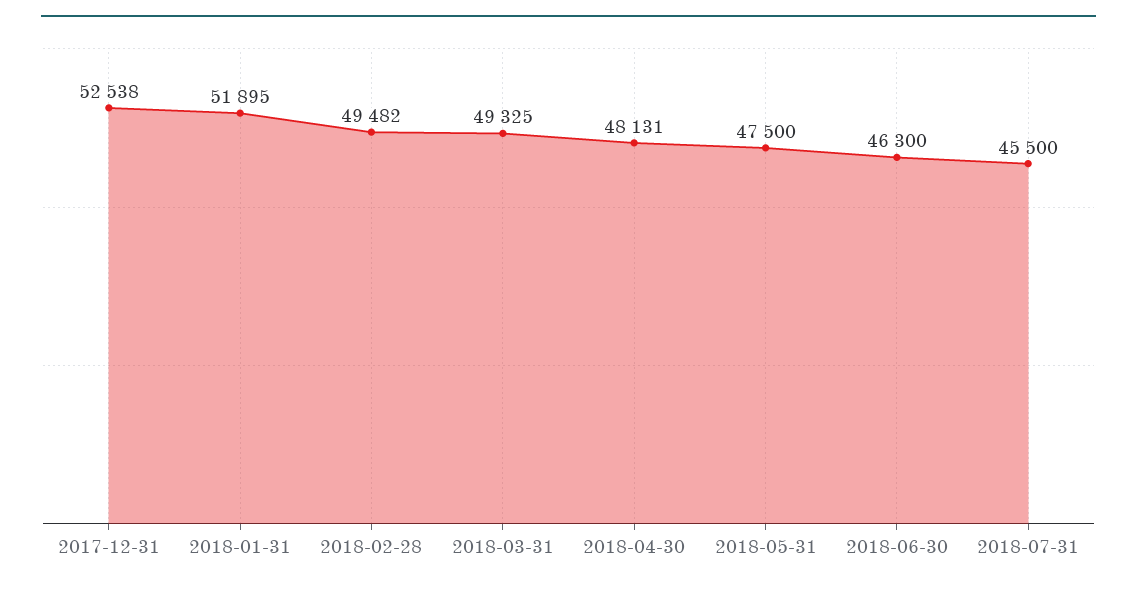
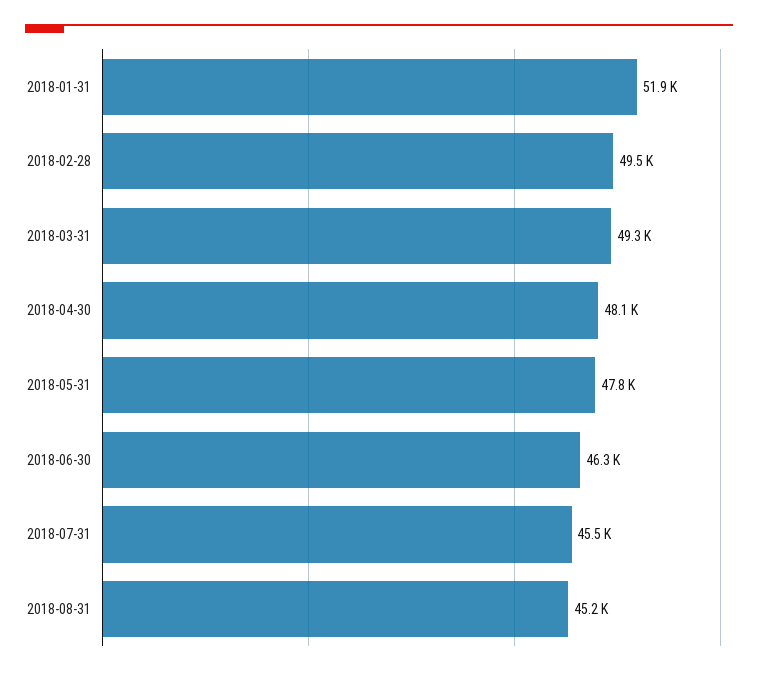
2017-12-31: 52538 -> none
2018-05-31: 47500 -> 47800
2018-08-31: none -> 45200

